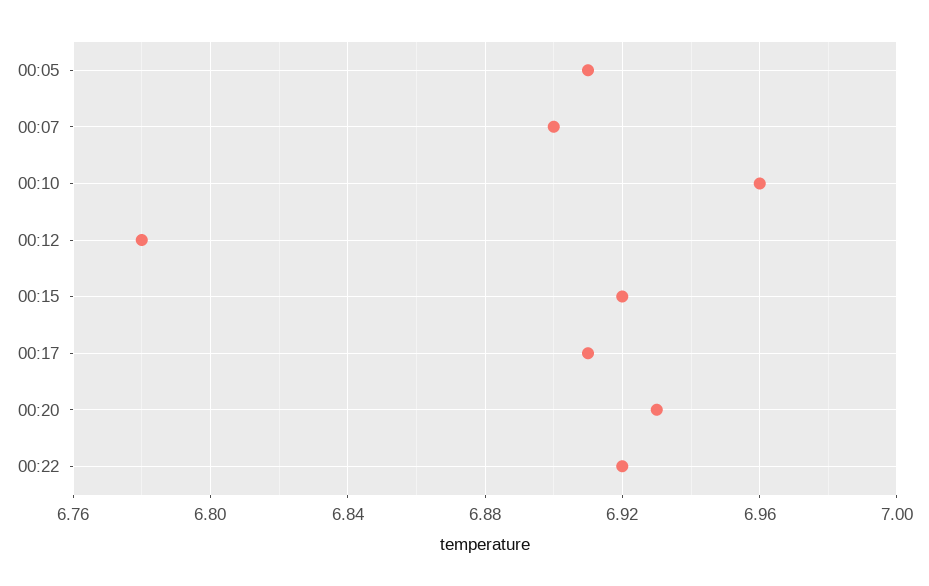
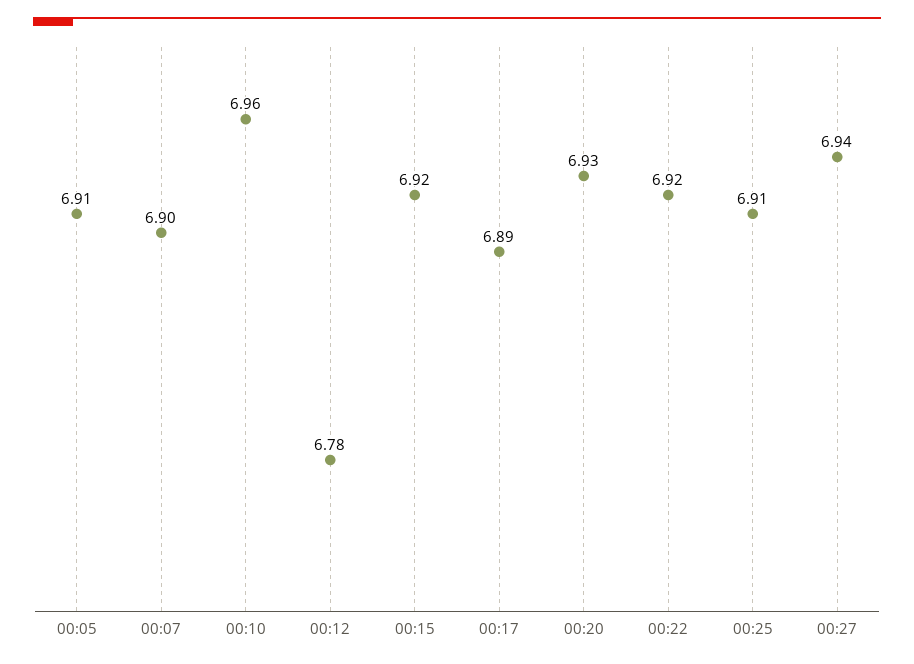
00:17: 6.91 -> 6.89
00:25: none -> 6.91
00:27: none -> 6.94

